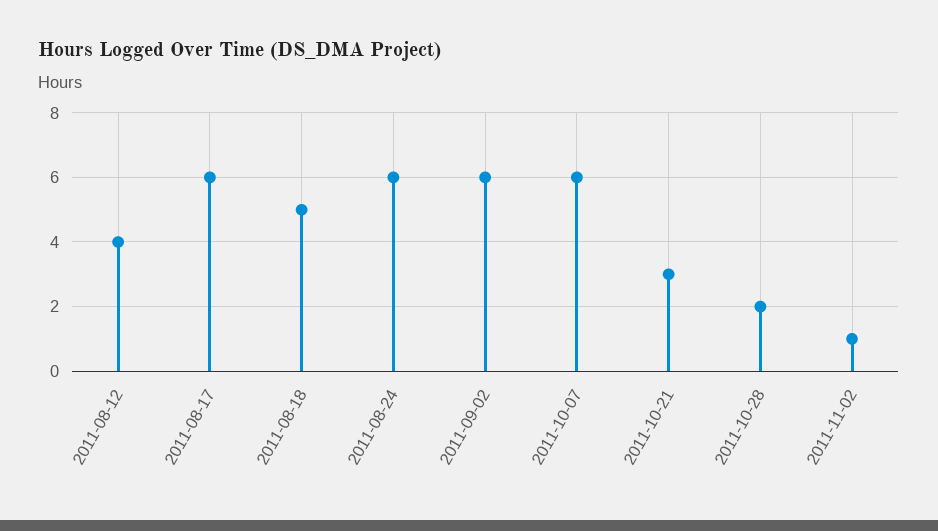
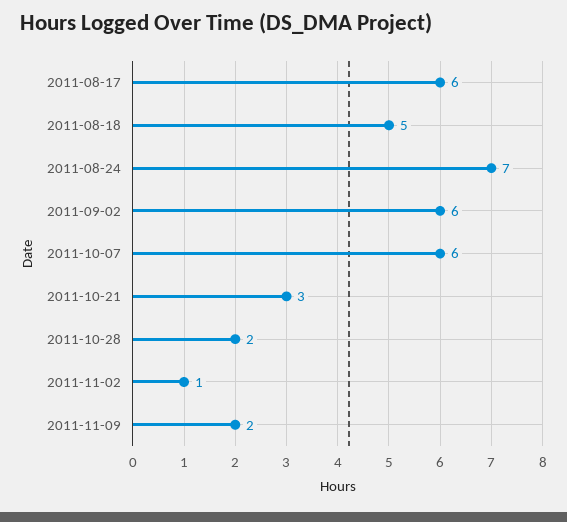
2011-08-12: 4 -> none
2011-08-24: 6 -> 7
2011-11-09: none -> 2

